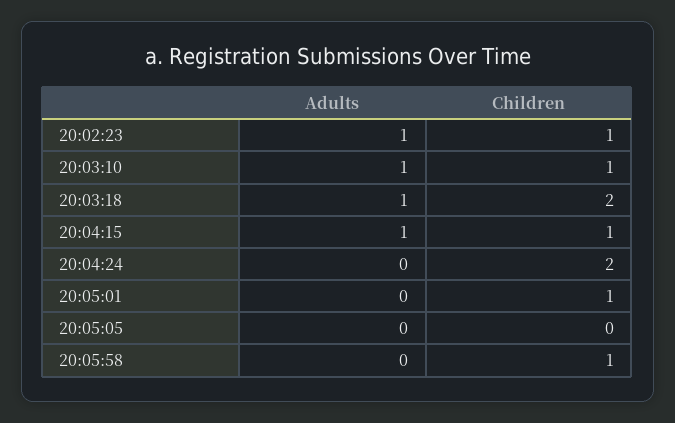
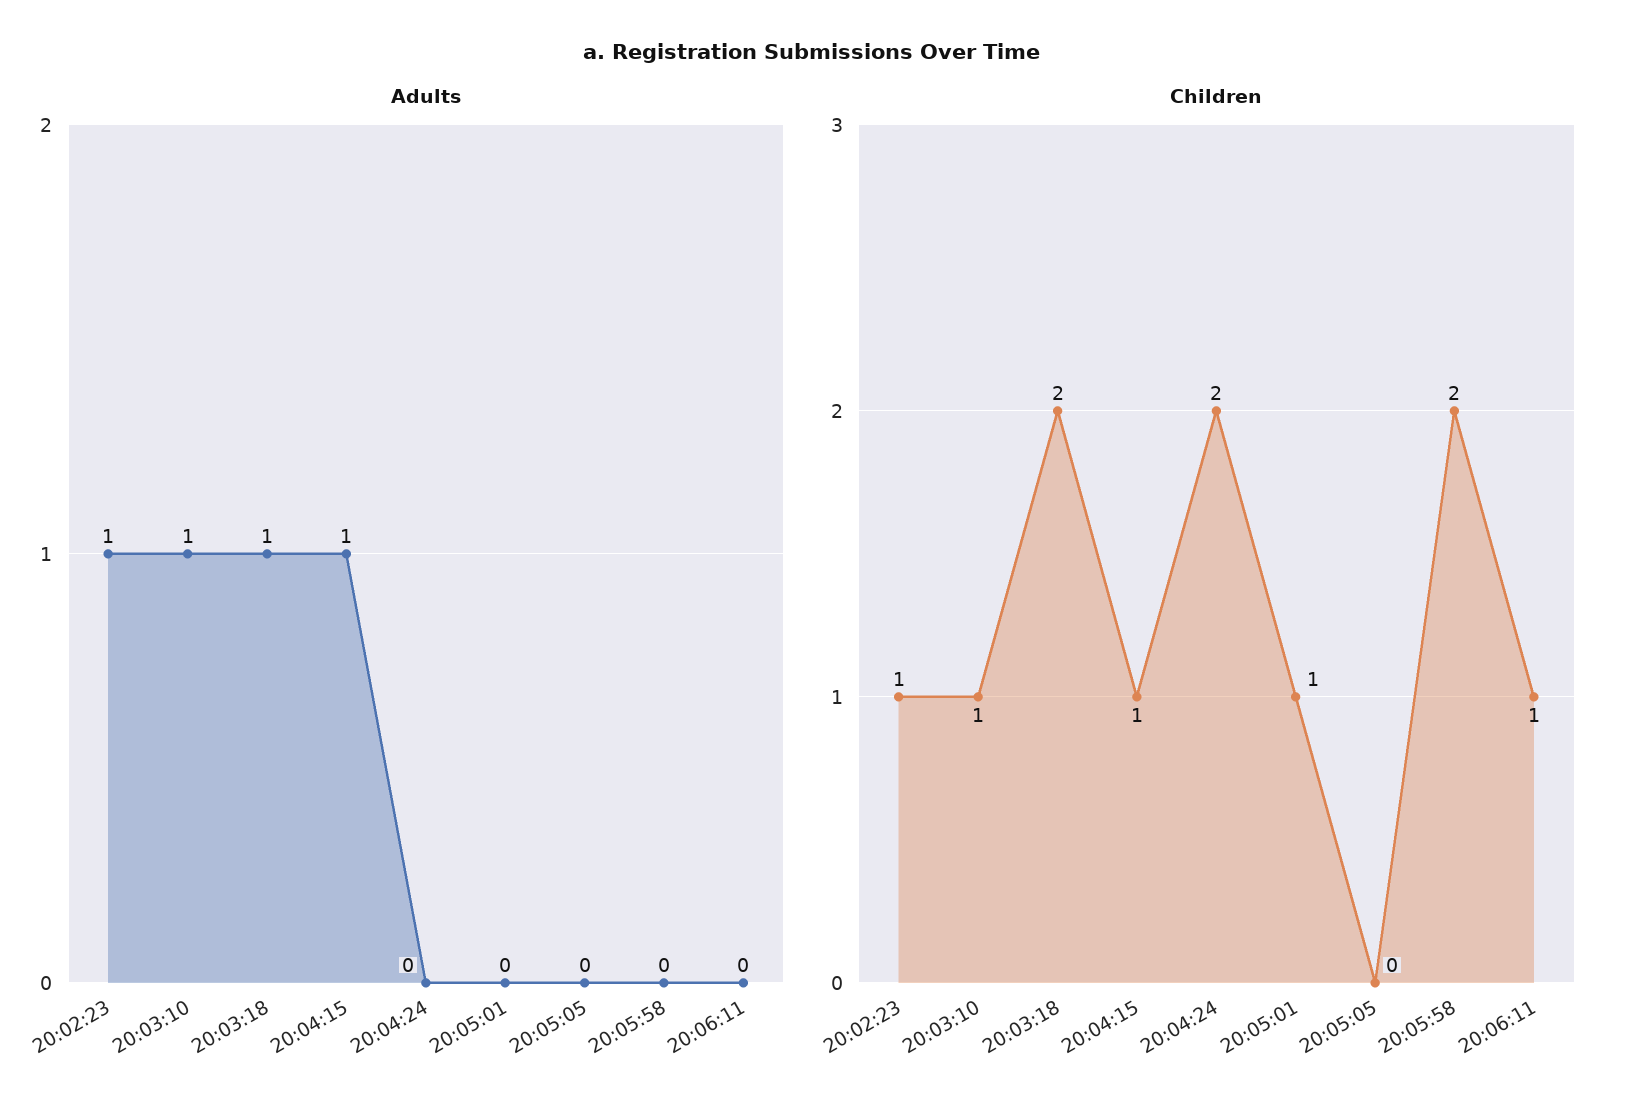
Children, 20:05:58: 1 -> 2
Adults, 20:06:11: none -> 0
Children, 20:06:11: none -> 1

